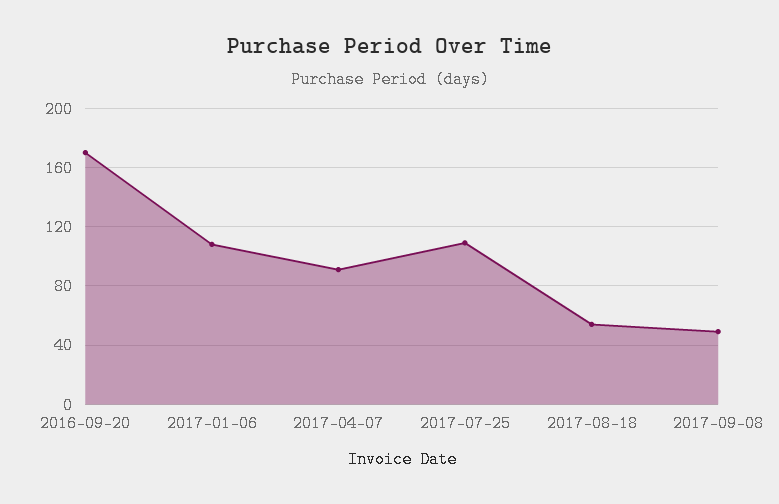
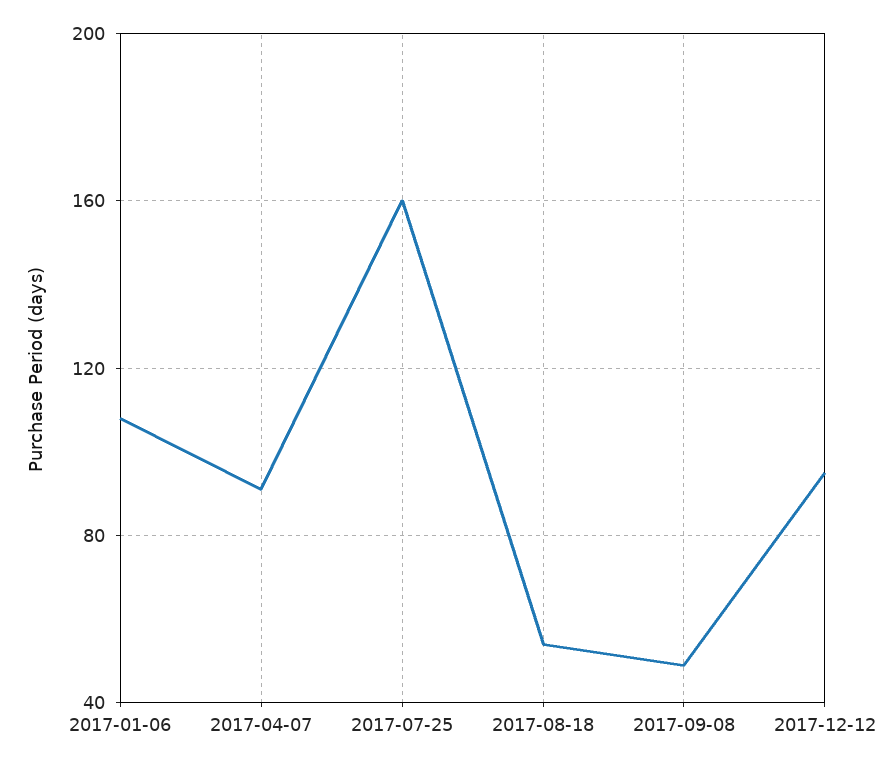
2016-09-20: 170 -> none
2017-07-25: 110 -> 160
2017-12-12: none -> 95

